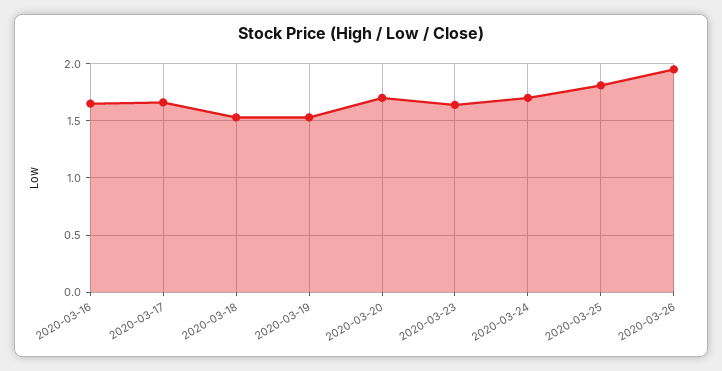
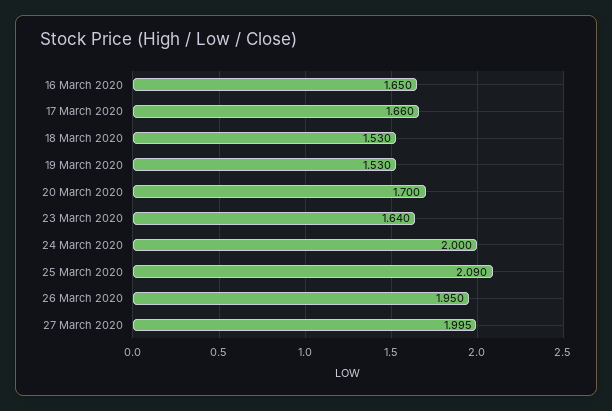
2020-03-24: 1.7 -> 2
2020-03-25: 1.8 -> 2.09
27 March 2020: none -> 1.995

